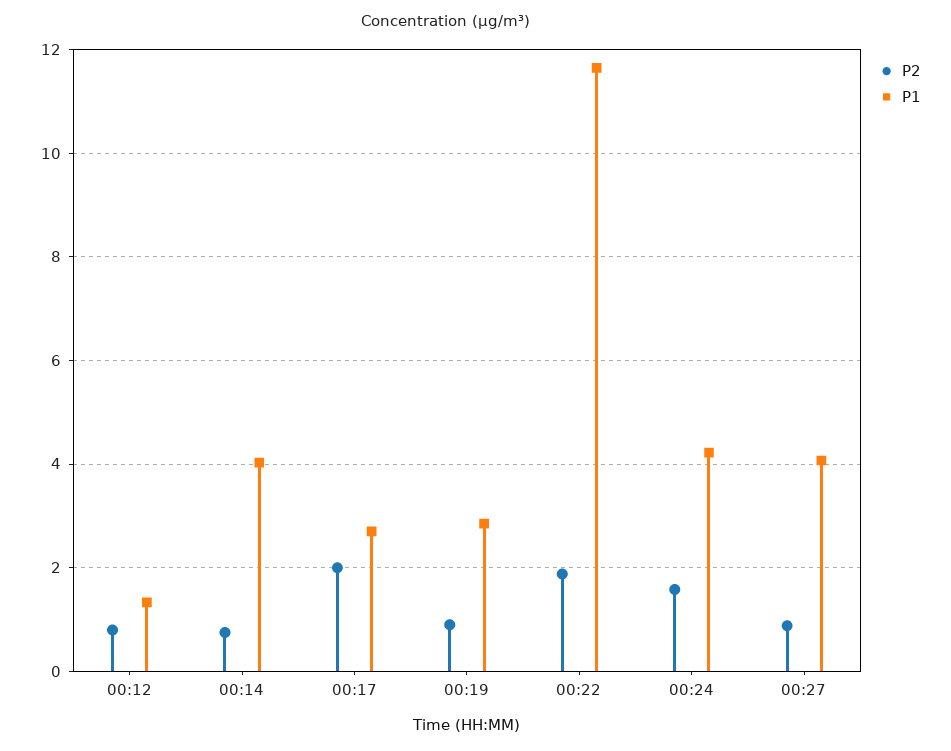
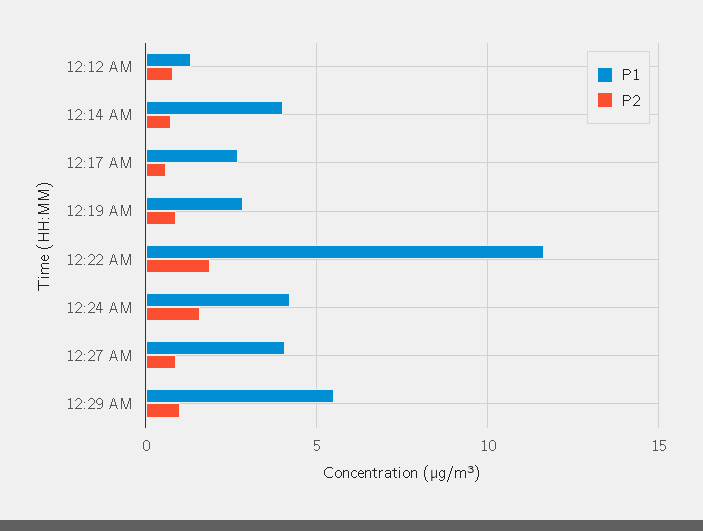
P2, 00:17: 2 -> 0.5
P1, 12:29 AM: none -> 5.5
P2, 12:29 AM: none -> 1

